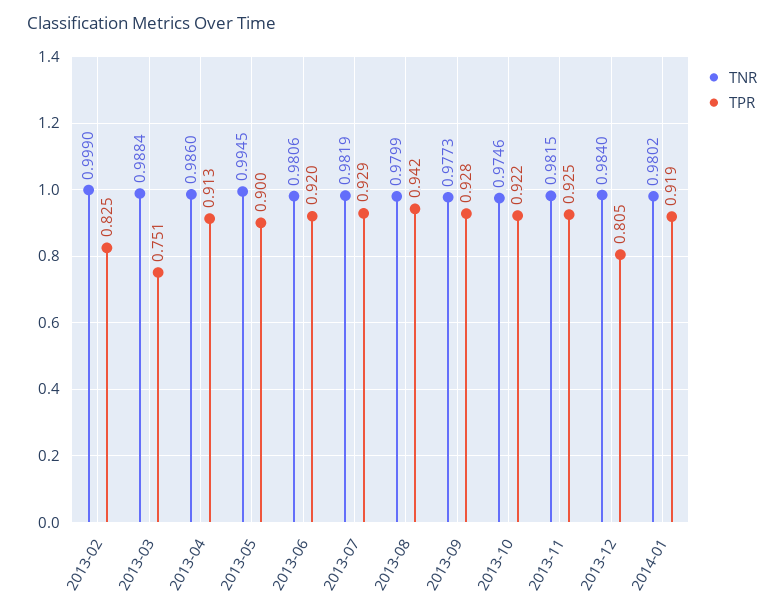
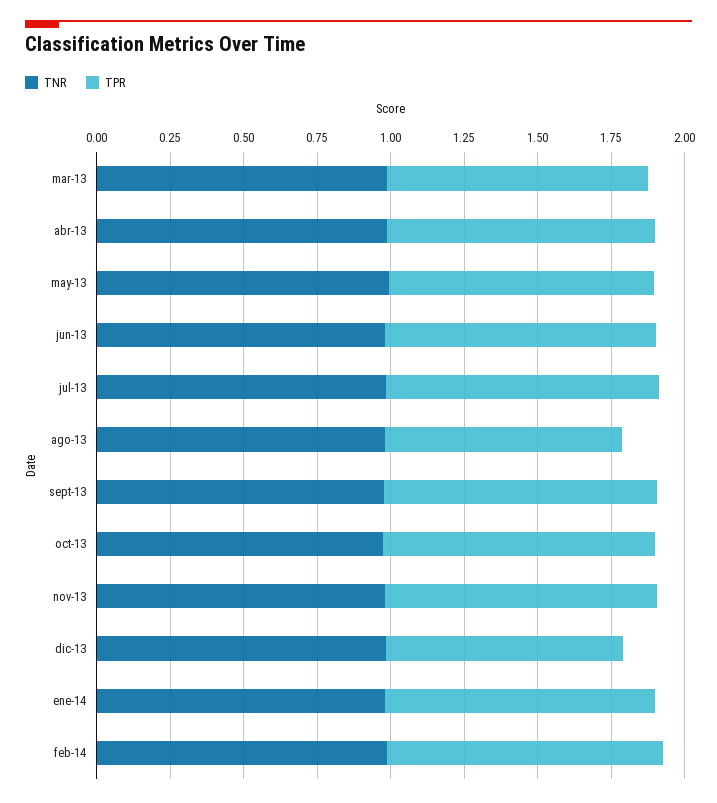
TNR, 2013-02: 0.999 -> none
TPR, 2013-02: 0.825 -> none
TPR, 2013-03: 0.751 -> 0.9
TPR, 2013-08: 0.942 -> 0.8
TNR, feb-14: none -> 1
TPR, feb-14: none -> 0.95

